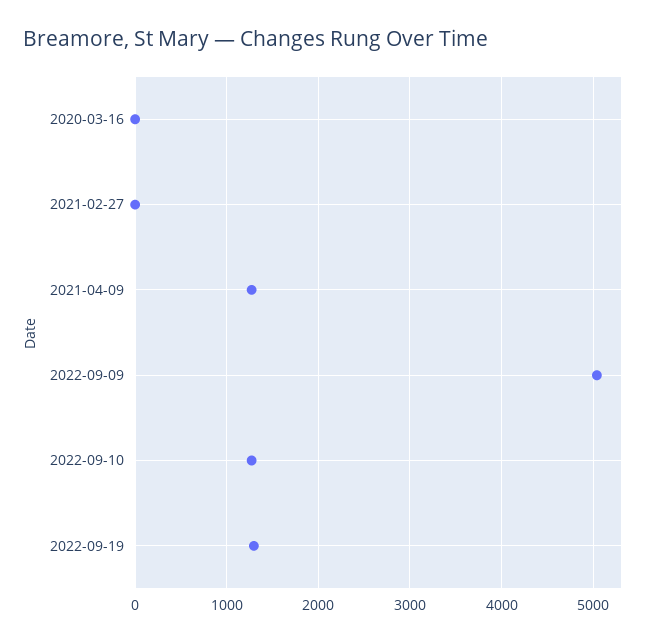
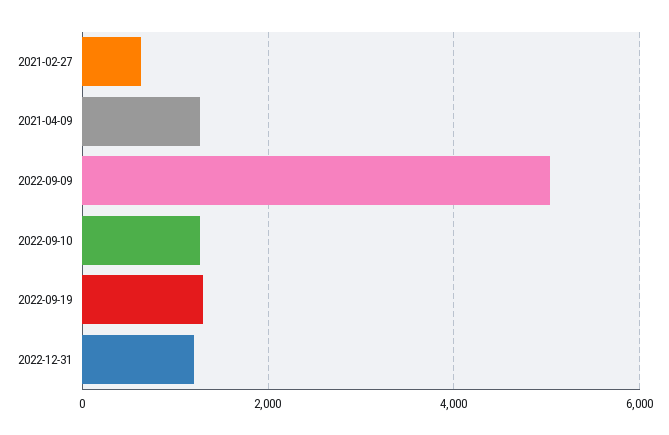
2020-03-16: 0 -> none
2021-02-27: 0 -> 600
2022-12-31: none -> 1200

